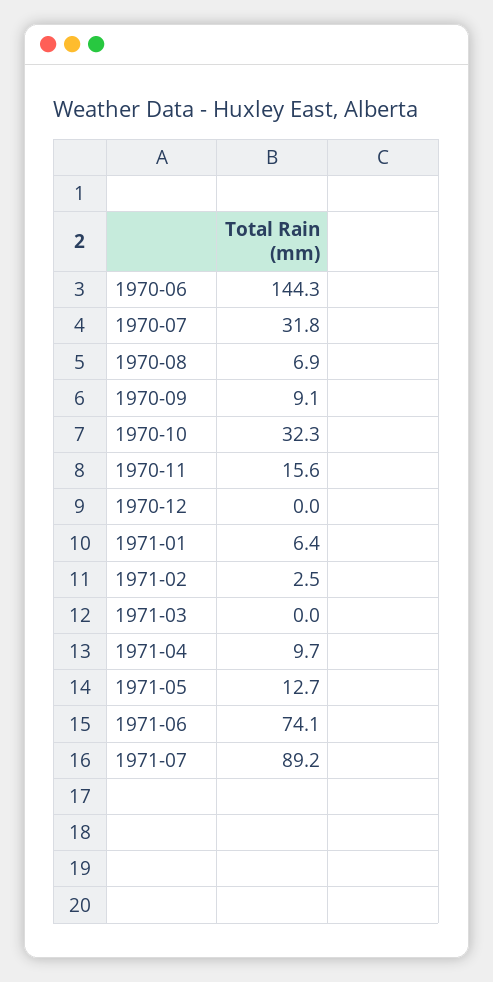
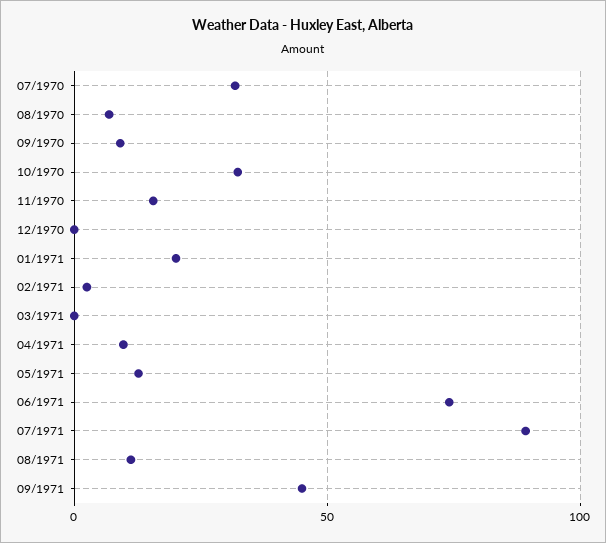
1970-06: 144.3 -> none
1971-01: 6.4 -> 20
08/1971: none -> 10
09/1971: none -> 45

